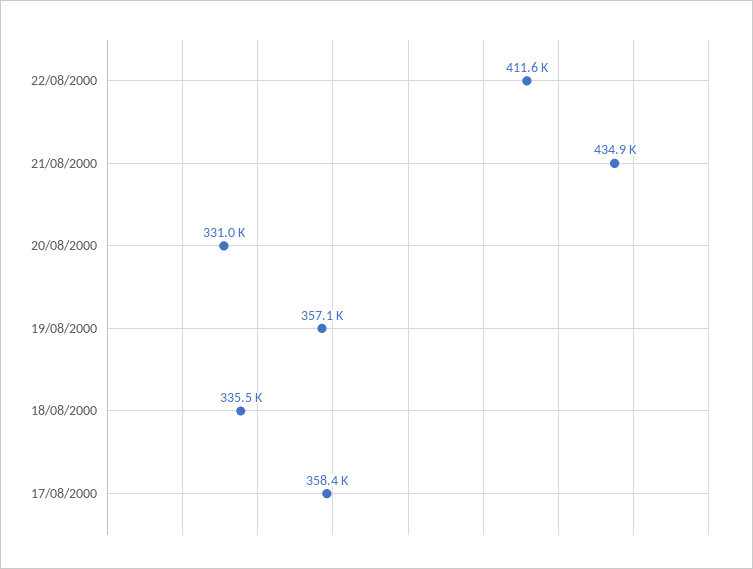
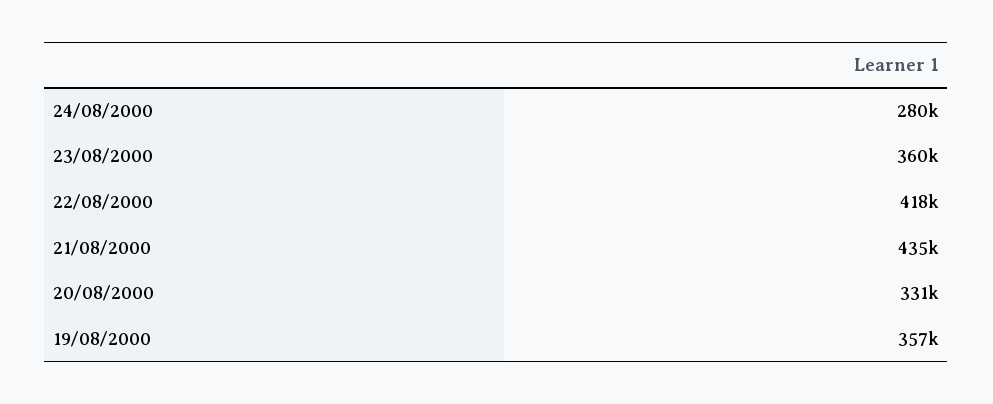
22/08/2000: 411600 -> 418000
18/08/2000: 335500 -> none
17/08/2000: 358400 -> none
24/08/2000: none -> 280000
23/08/2000: none -> 360000

